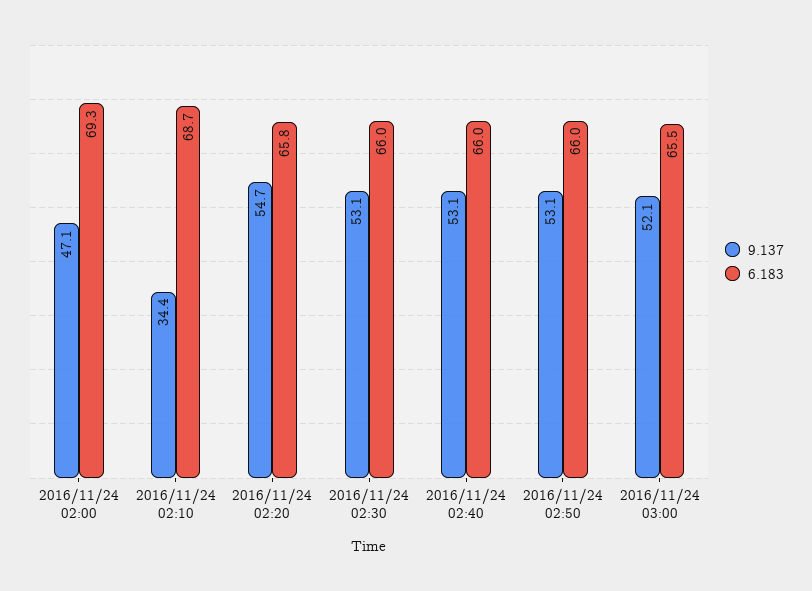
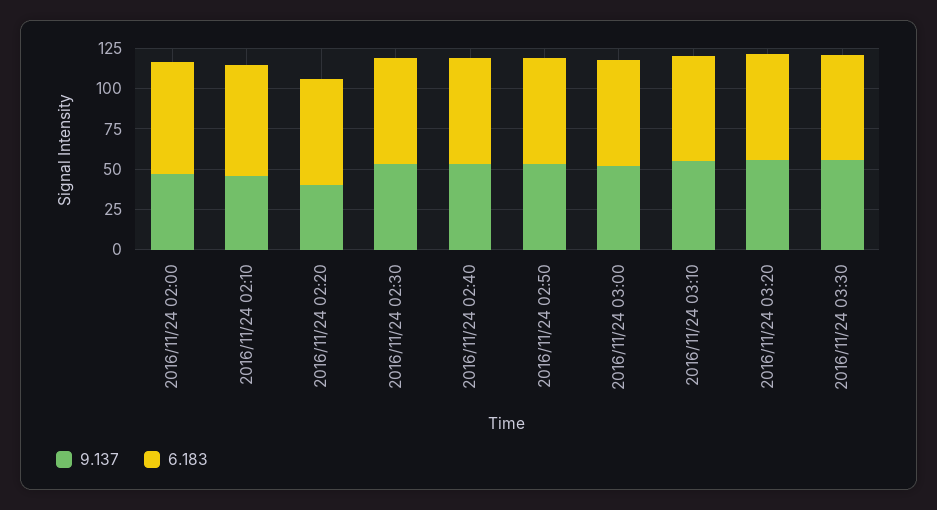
9.137, 2016/11/24 02:10: 34.4 -> 45
9.137, 2016/11/24 02:20: 54.7 -> 40
9.137, 2016/11/24 03:10: none -> 55
6.183, 2016/11/24 03:10: none -> 65
9.137, 2016/11/24 03:20: none -> 55
6.183, 2016/11/24 03:20: none -> 65
9.137, 2016/11/24 03:30: none -> 55
6.183, 2016/11/24 03:30: none -> 65

